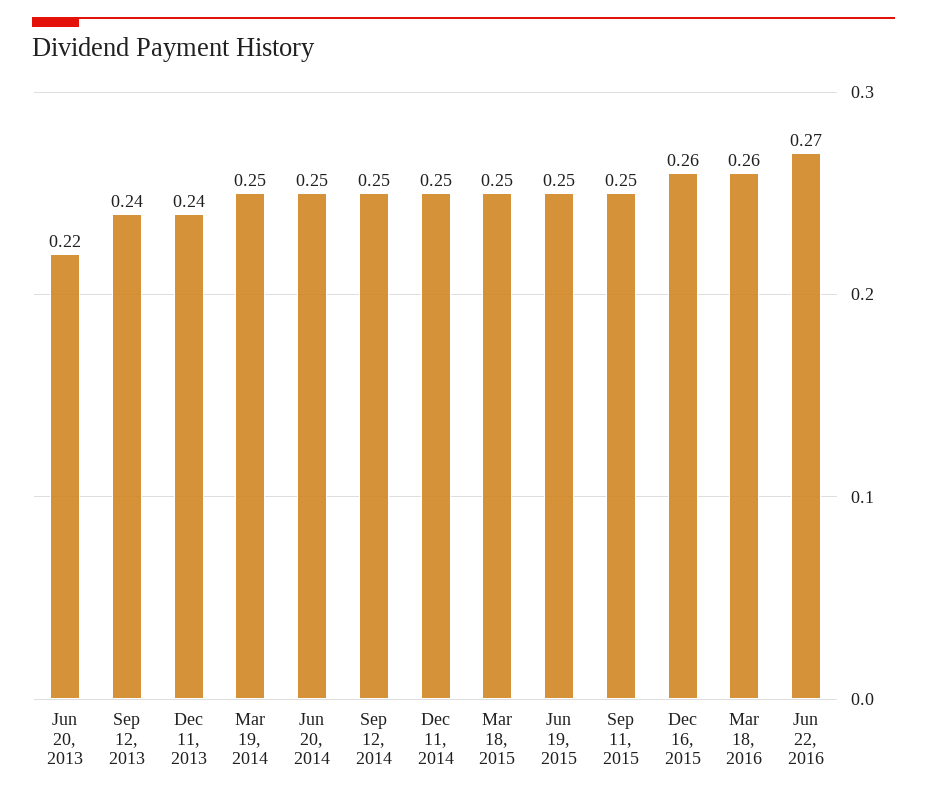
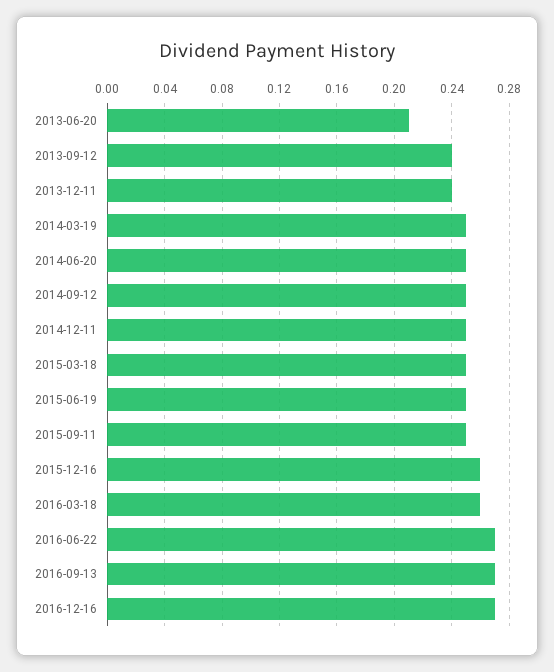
Jun 20, 2013: 0.22 -> 0.21
2016-09-13: none -> 0.27
2016-12-16: none -> 0.27

